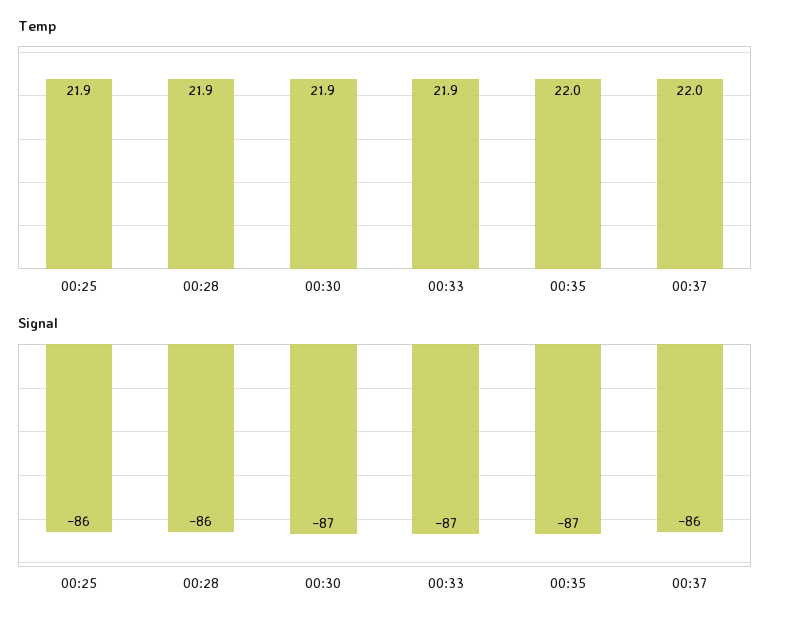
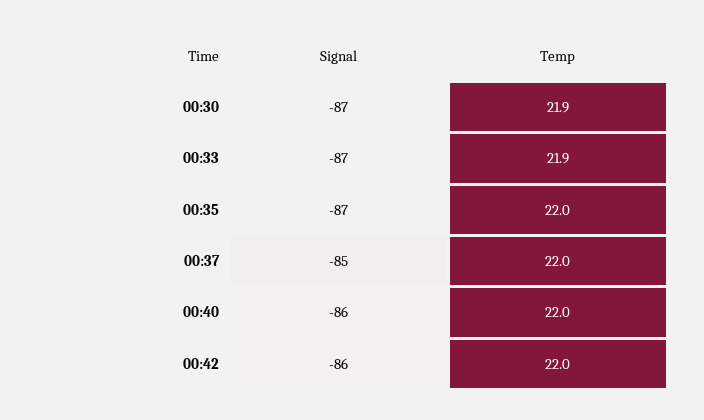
Temp, 00:25: 21.9 -> none
Temp, 00:28: 21.9 -> none
Signal, 00:25: -86 -> none
Signal, 00:28: -86 -> none
Signal, 00:37: -86 -> -85
Signal, 00:40: none -> -86
Temp, 00:40: none -> 22
Signal, 00:42: none -> -86
Temp, 00:42: none -> 22

